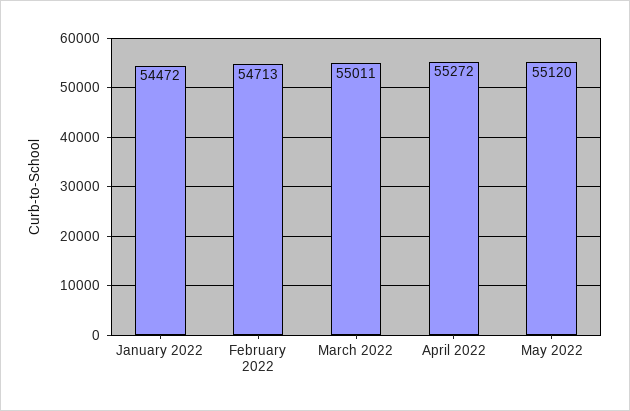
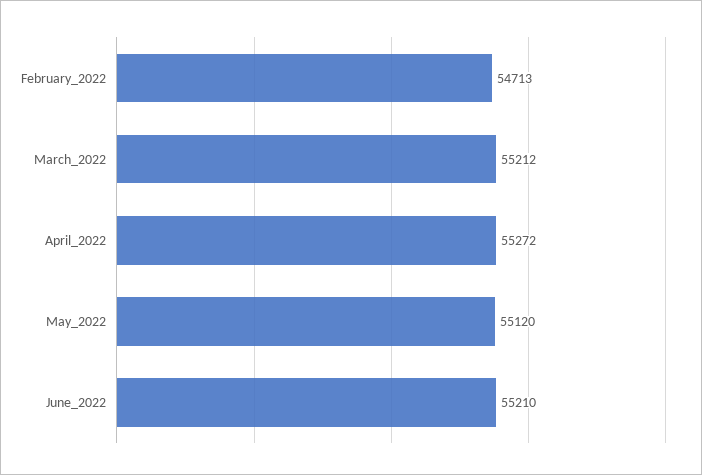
January 2022: 54472 -> none
March 2022: 55011 -> 55212
June_2022: none -> 55210

